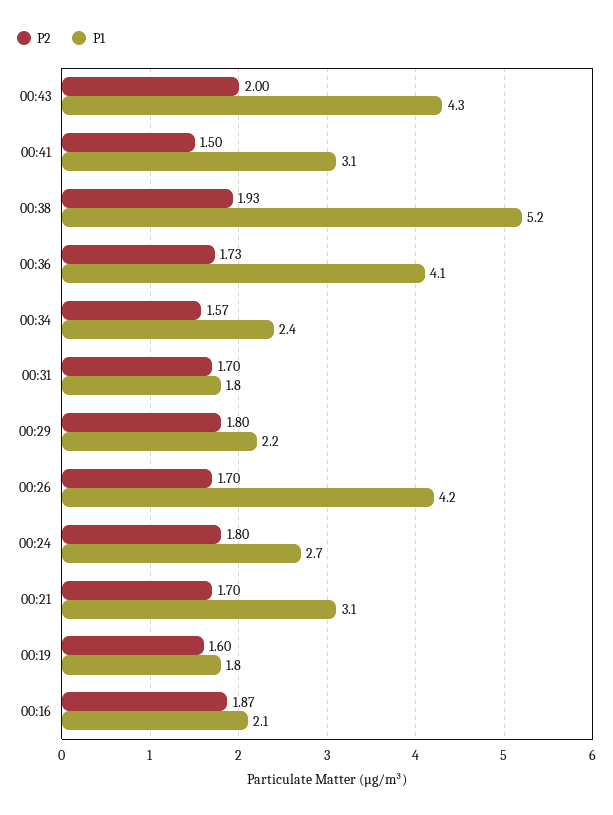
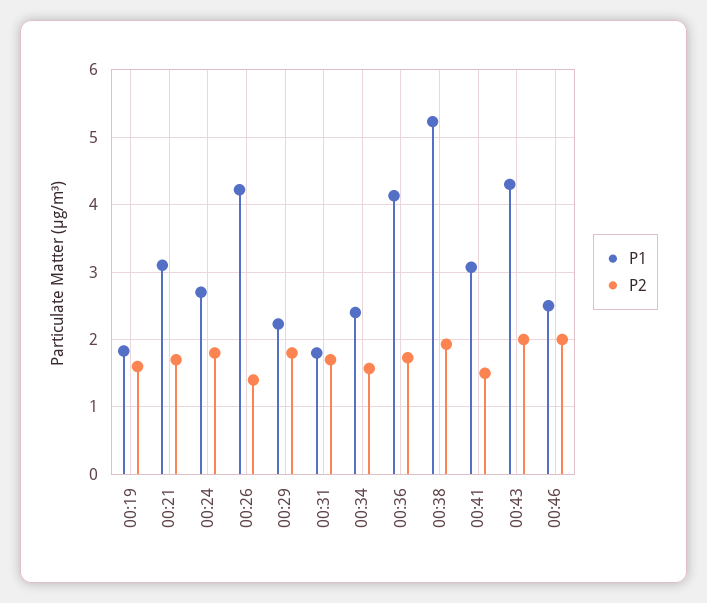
P2, 00:26: 1.7 -> 1.4
P2, 00:16: 1.87 -> none
P1, 00:16: 2.1 -> none
P1, 00:46: none -> 2.5
P2, 00:46: none -> 2

